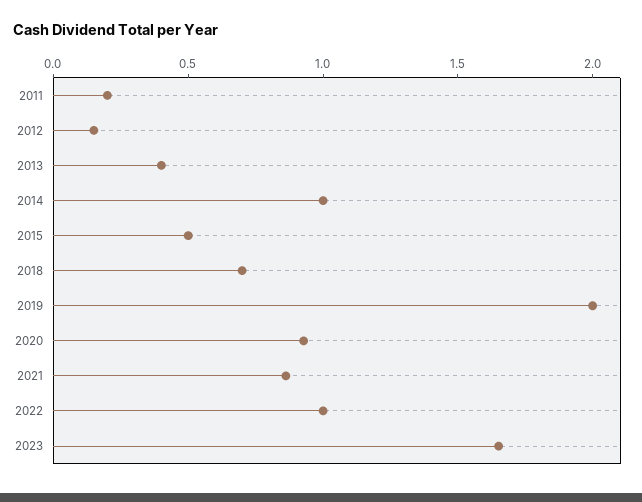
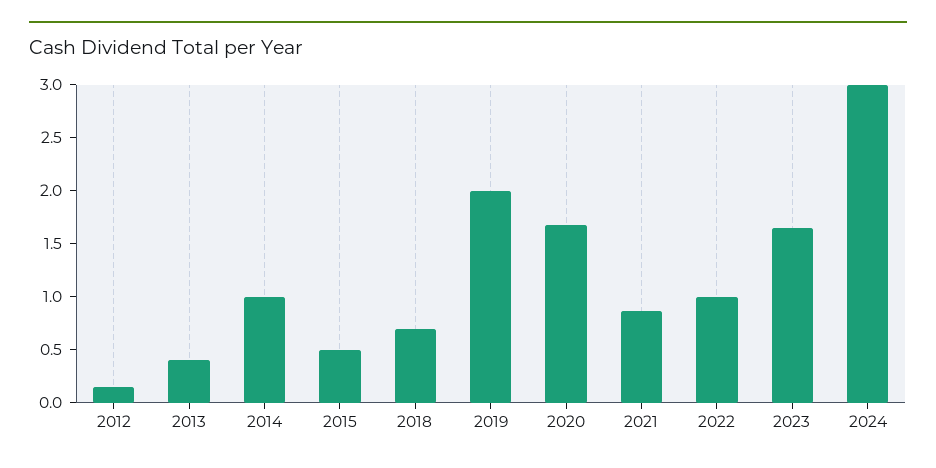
2011: 0.2 -> none
2020: 0.9 -> 1.7
2024: none -> 3

